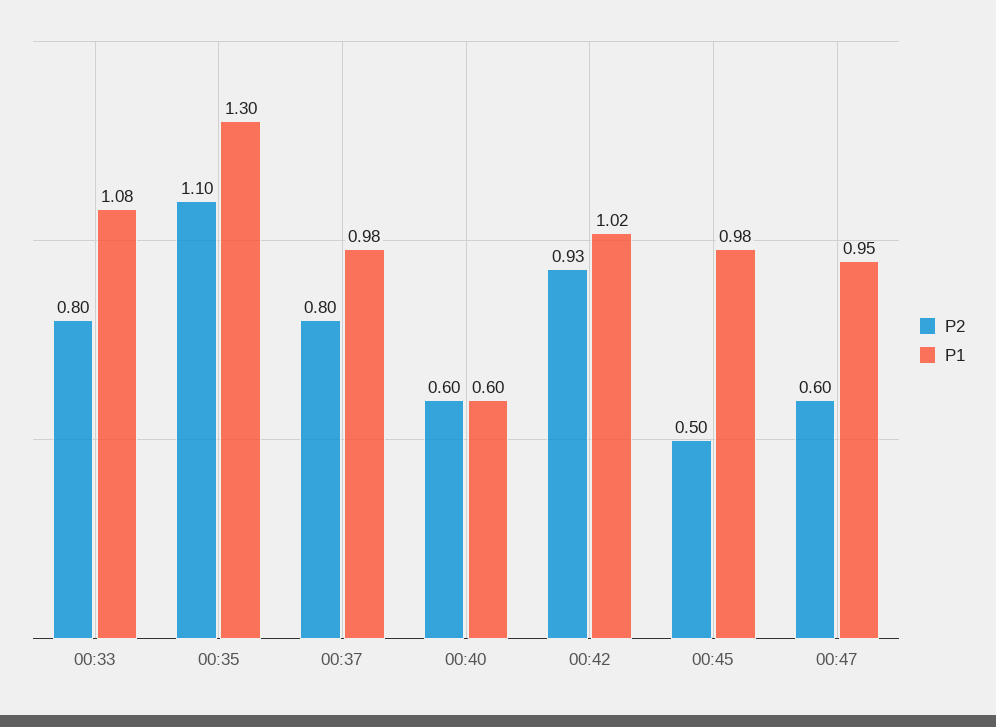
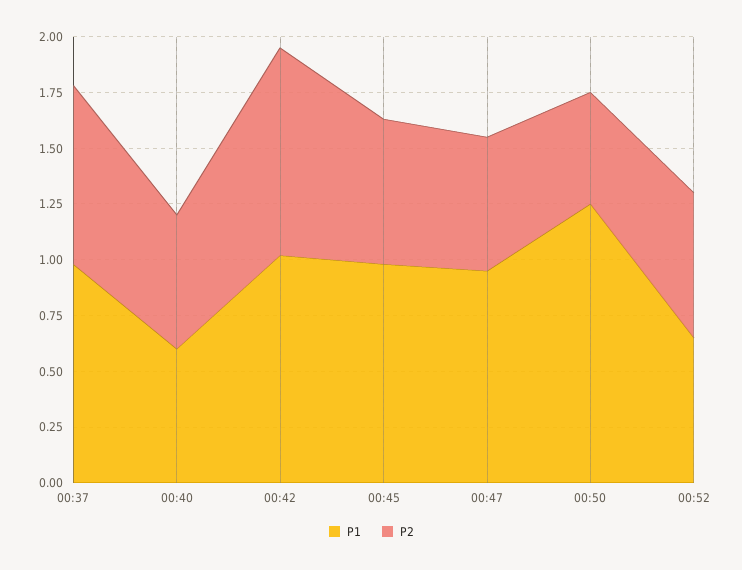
P2, 00:33: 0.8 -> none
P1, 00:33: 1.08 -> none
P2, 00:35: 1.1 -> none
P1, 00:35: 1.3 -> none
P2, 00:45: 0.5 -> 0.65
P1, 00:50: none -> 1.25
P2, 00:50: none -> 0.5
P1, 00:52: none -> 0.65
P2, 00:52: none -> 0.65

